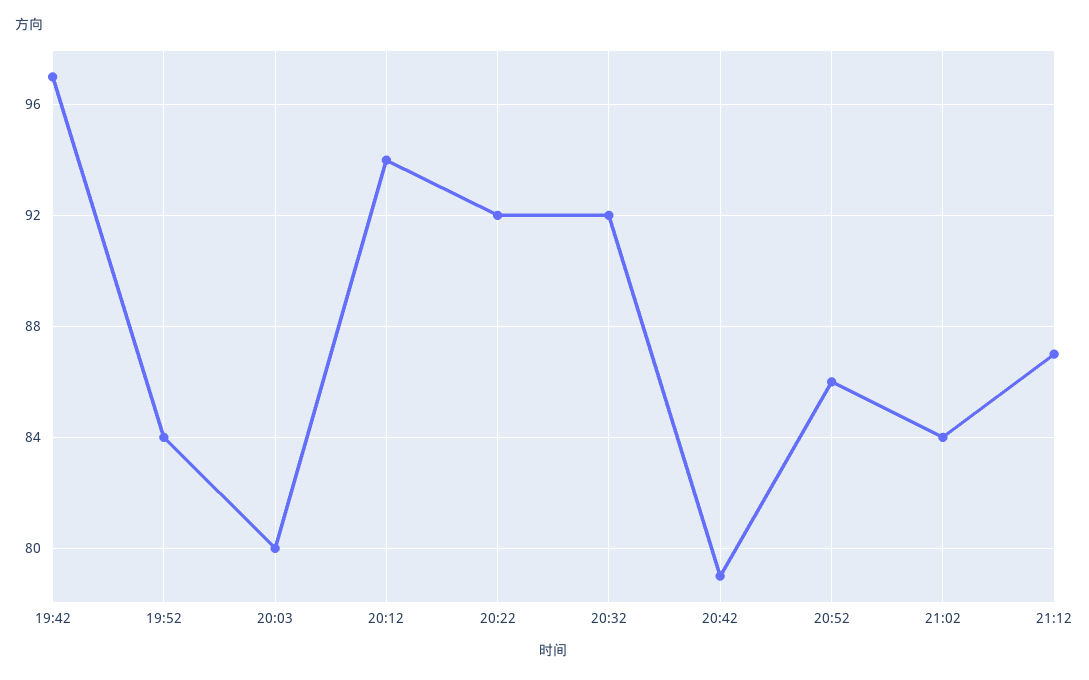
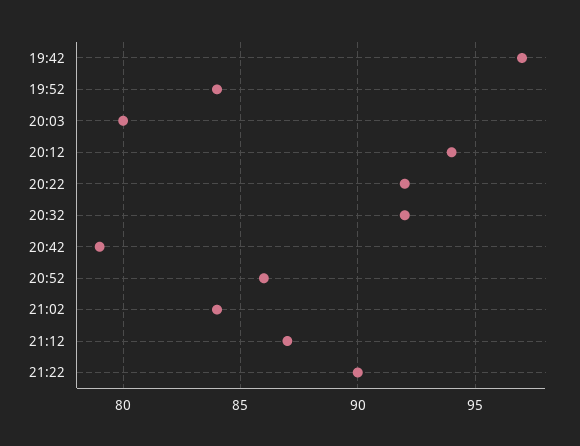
21:22: none -> 90

